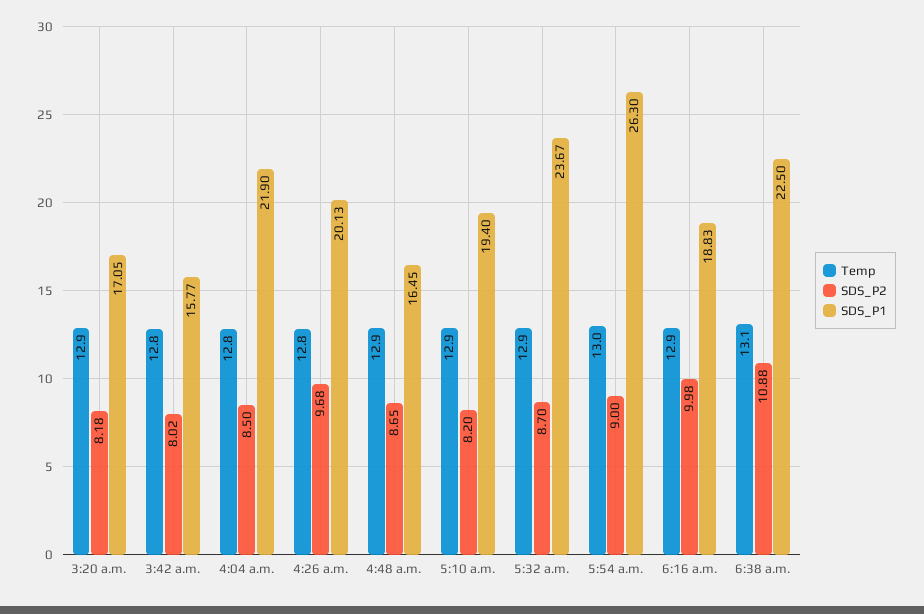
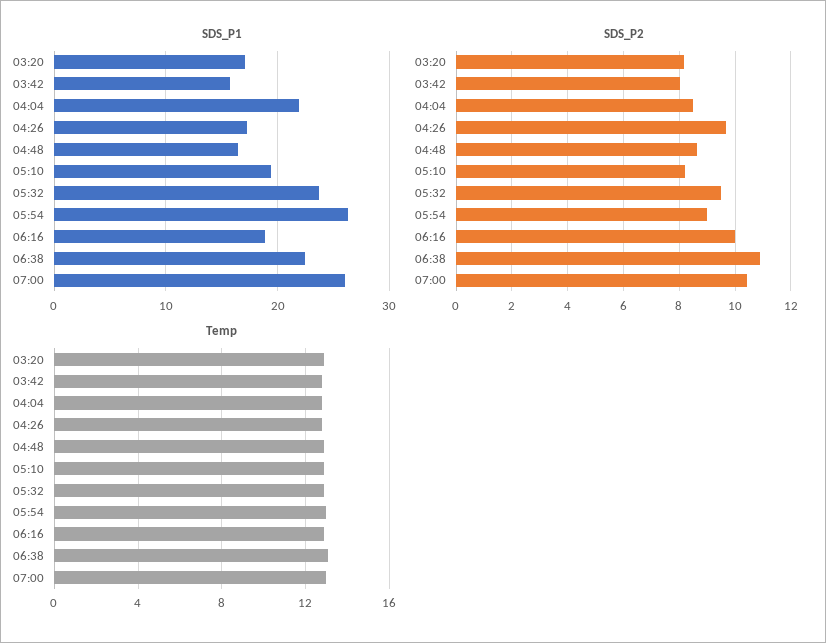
SDS_P1, 4:26 a.m.: 20.13 -> 17
SDS_P2, 5:32 a.m.: 8.7 -> 9.5
SDS_P1, 07:00: none -> 26
SDS_P2, 07:00: none -> 10.5
Temp, 07:00: none -> 13

